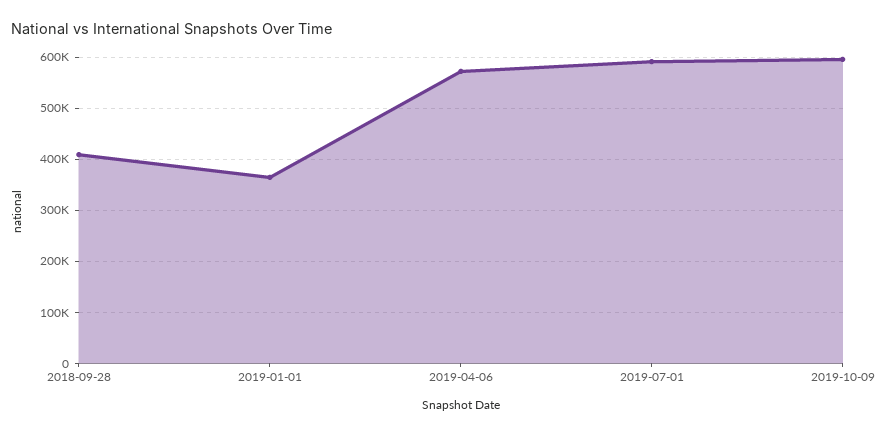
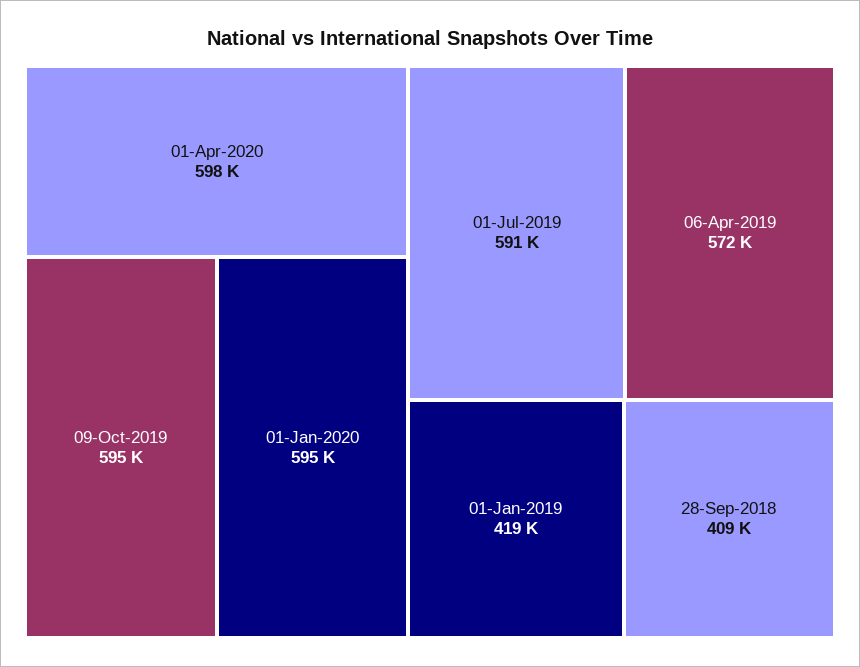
2019-01-01: 360000 -> 419000
01-Apr-2020: none -> 598000
01-Jan-2020: none -> 595000

